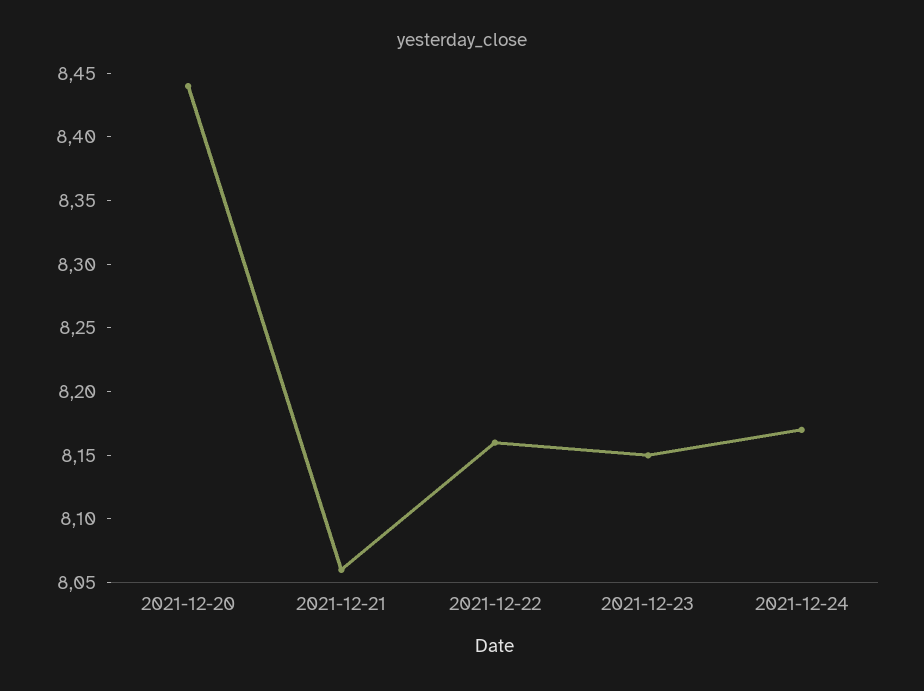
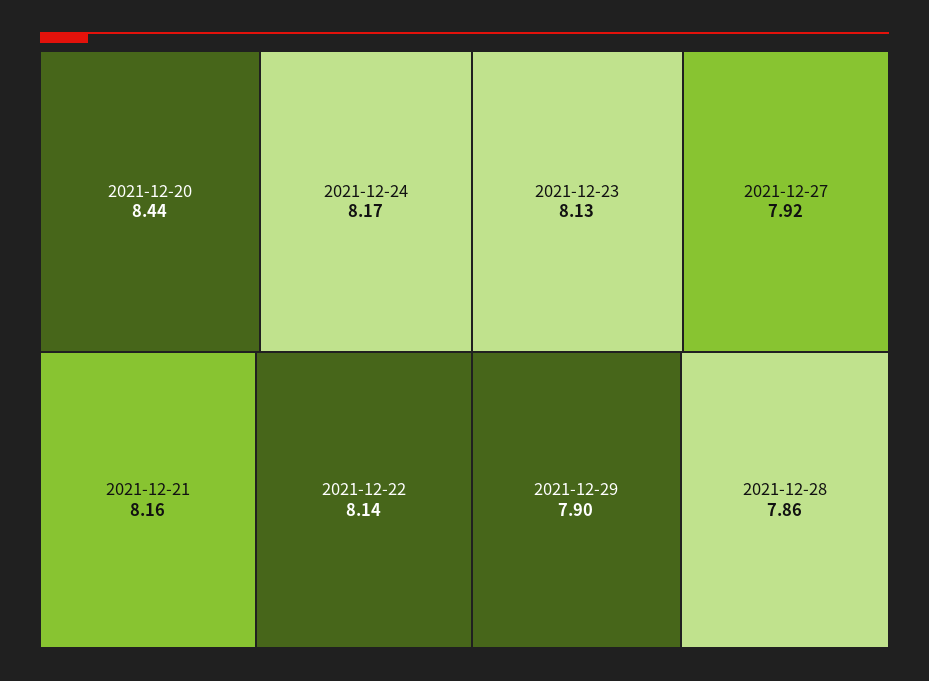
2021-12-21: 8.06 -> 8.16
2021-12-22: 8.16 -> 8.14
2021-12-23: 8.15 -> 8.13
2021-12-27: none -> 7.92
2021-12-29: none -> 7.9
2021-12-28: none -> 7.86

